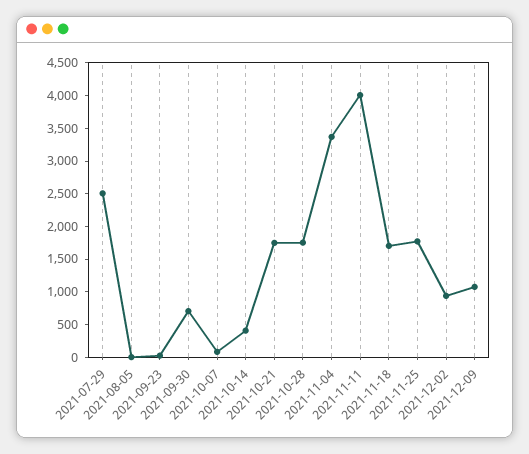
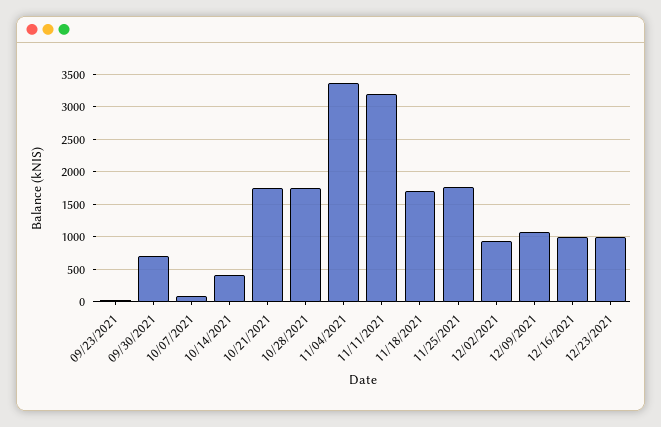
2021-07-29: 2500 -> none
2021-08-05: 0 -> none
2021-11-11: 4000 -> 3200
12/16/2021: none -> 1000
12/23/2021: none -> 1000

